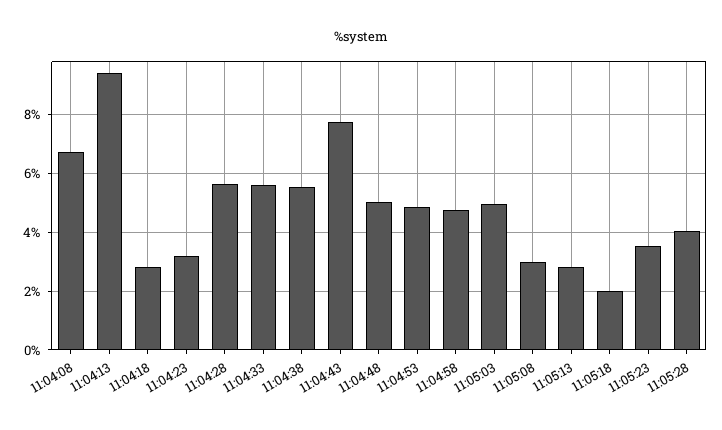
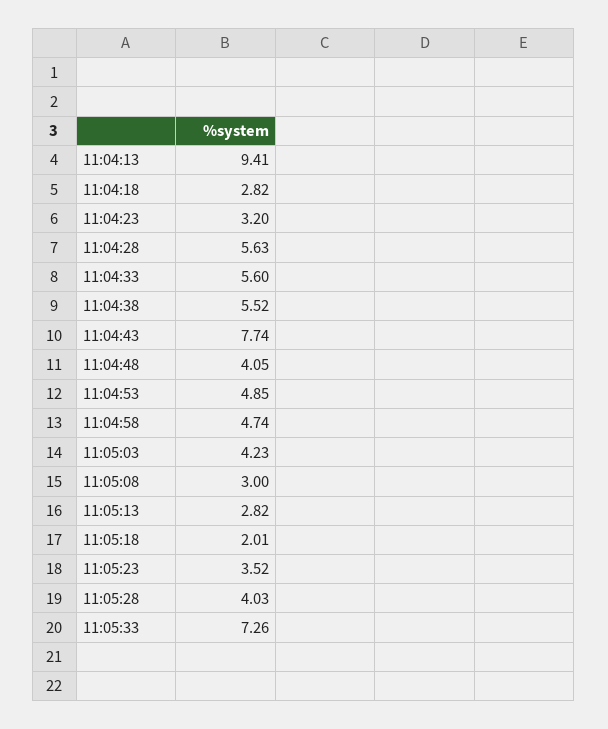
11:04:08: 6.75 -> none
11:04:48: 5 -> 4.05
11:05:03: 5 -> 4.23
11:05:33: none -> 7.26

